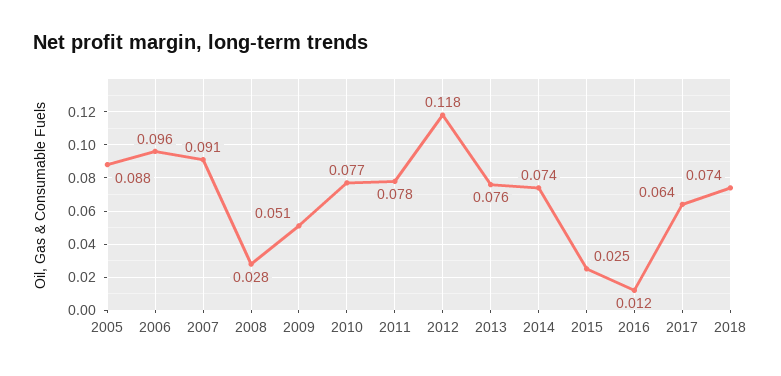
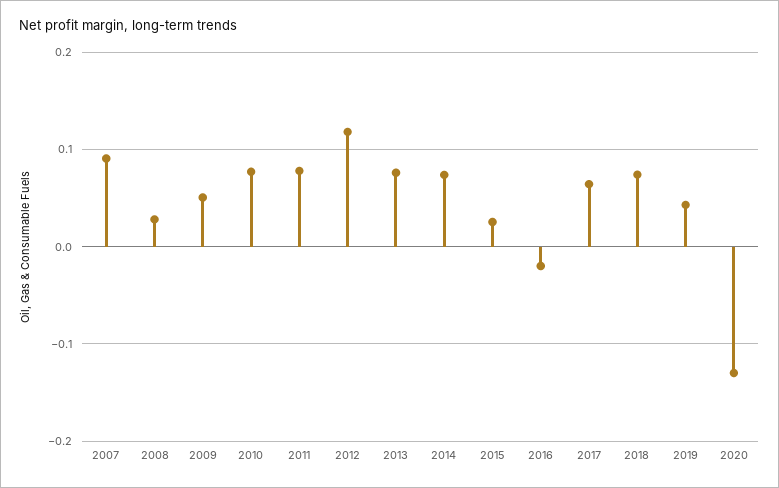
2005: 0.088 -> none
2006: 0.096 -> none
2016: 0.012 -> -0.02
2019: none -> 0.04
2020: none -> -0.13

